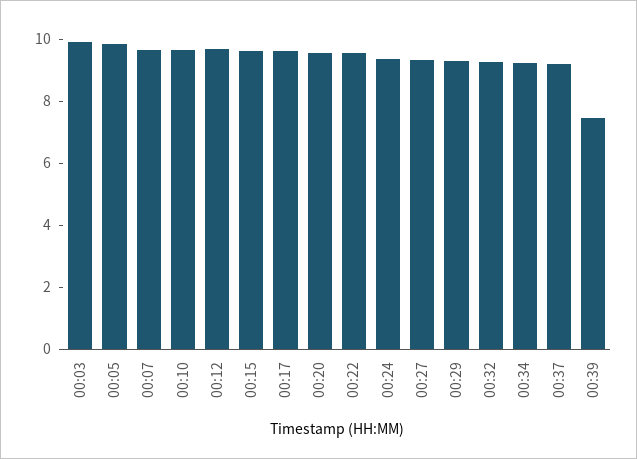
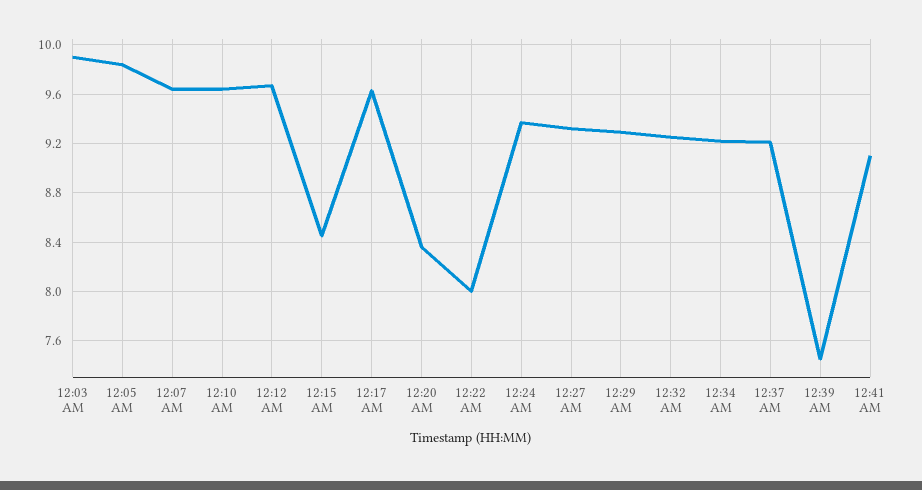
00:15: 9.5 -> 8.45
00:20: 9.5 -> 8.35
00:22: 9.5 -> 8
12:41 AM: none -> 9.1

